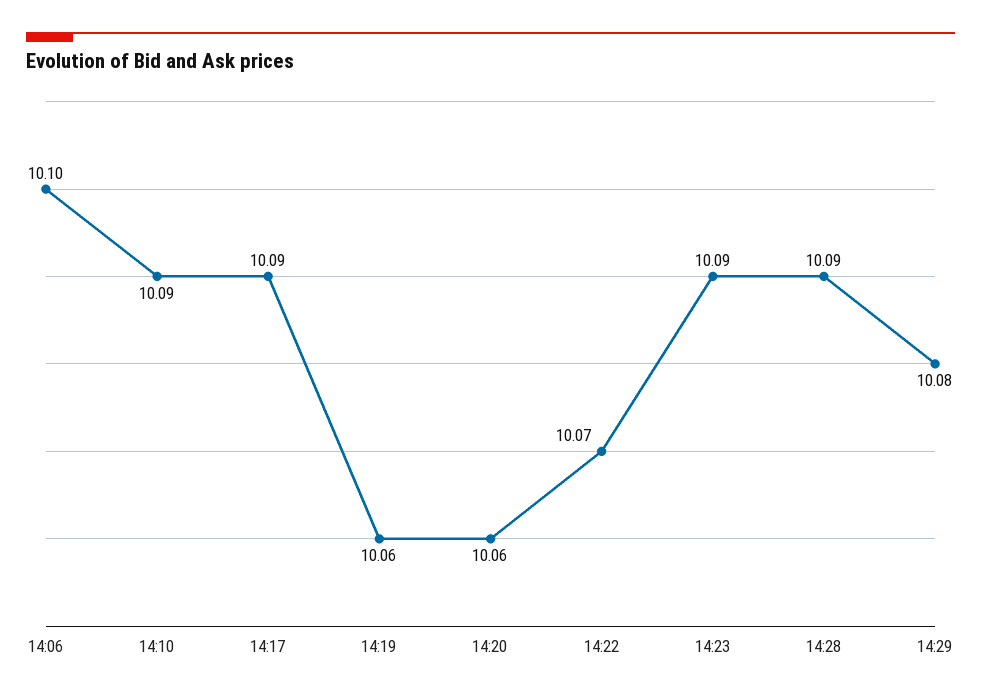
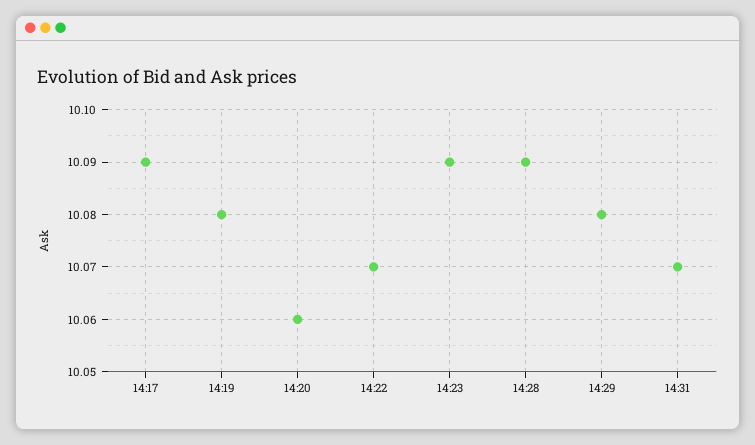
14:06: 10.1 -> none
14:10: 10.09 -> none
14:19: 10.06 -> 10.08
14:31: none -> 10.07

